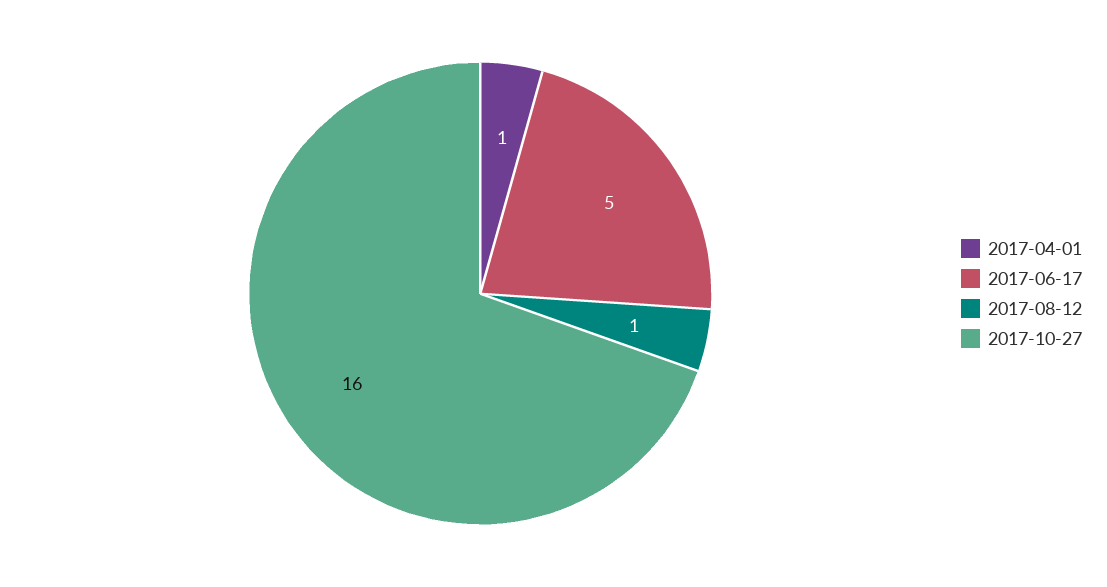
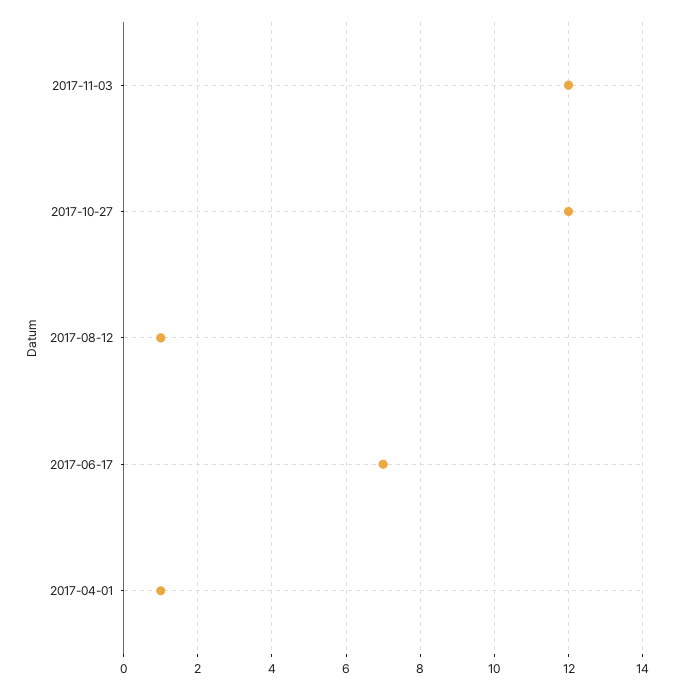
2017-06-17: 5 -> 7
2017-10-27: 16 -> 12
2017-11-03: none -> 12

